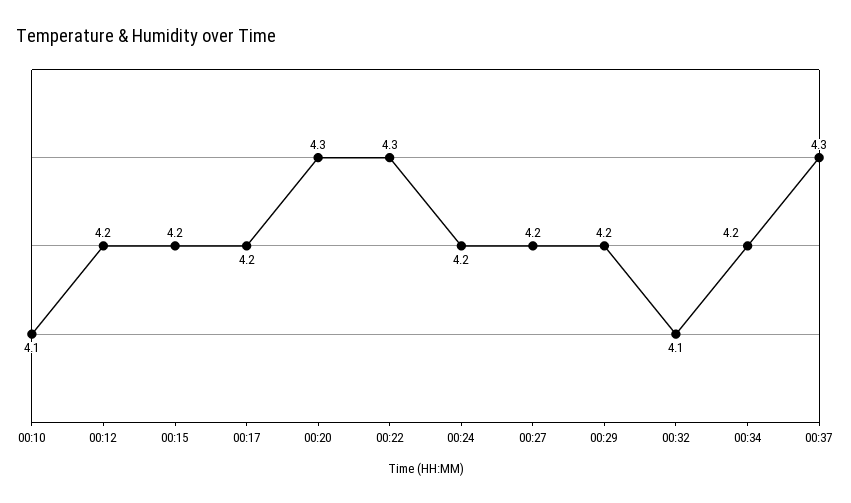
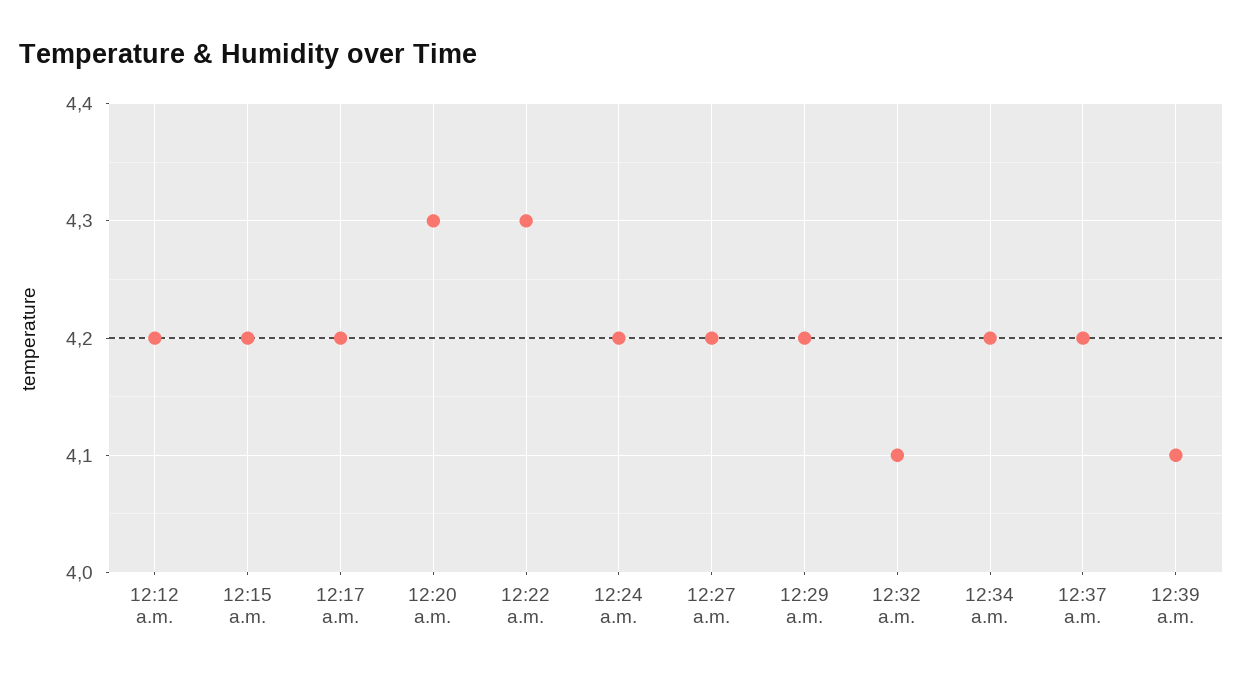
00:10: 4.1 -> none
00:37: 4.3 -> 4.2
12:39 a.m.: none -> 4.1

